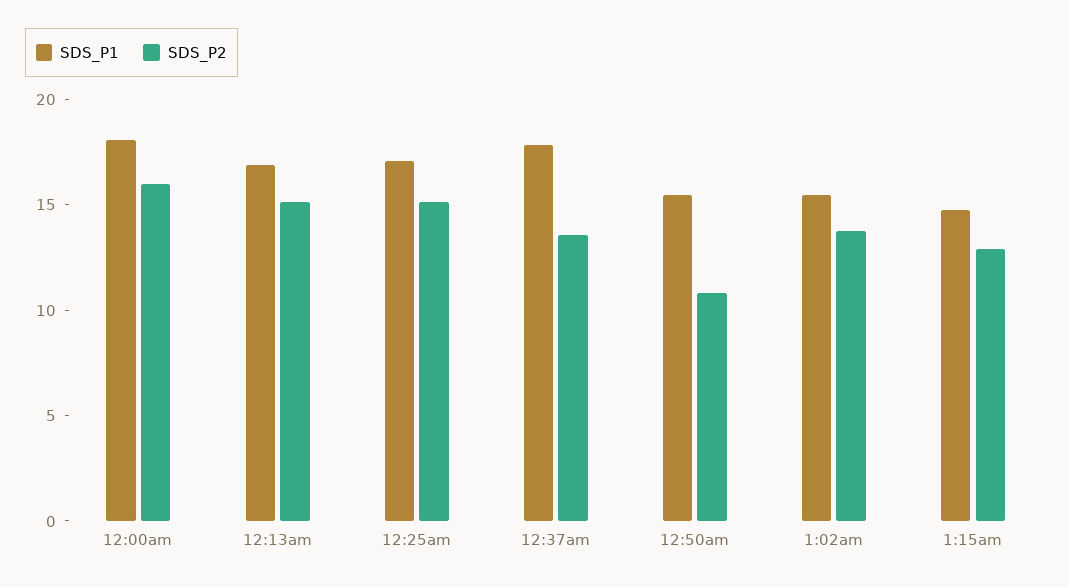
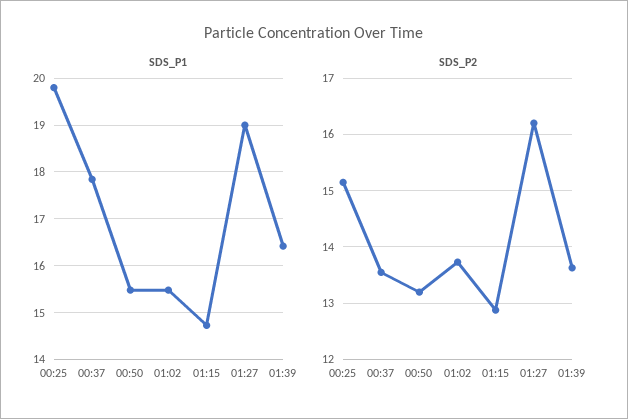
SDS_P1, 12:00am: 18 -> none
SDS_P2, 12:00am: 16 -> none
SDS_P1, 12:13am: 17 -> none
SDS_P2, 12:13am: 15 -> none
SDS_P1, 12:25am: 17 -> 19.8
SDS_P2, 12:50am: 11 -> 13.2
SDS_P1, 01:27: none -> 19
SDS_P1, 01:39: none -> 16.4
SDS_P2, 01:27: none -> 16.2
SDS_P2, 01:39: none -> 13.6

